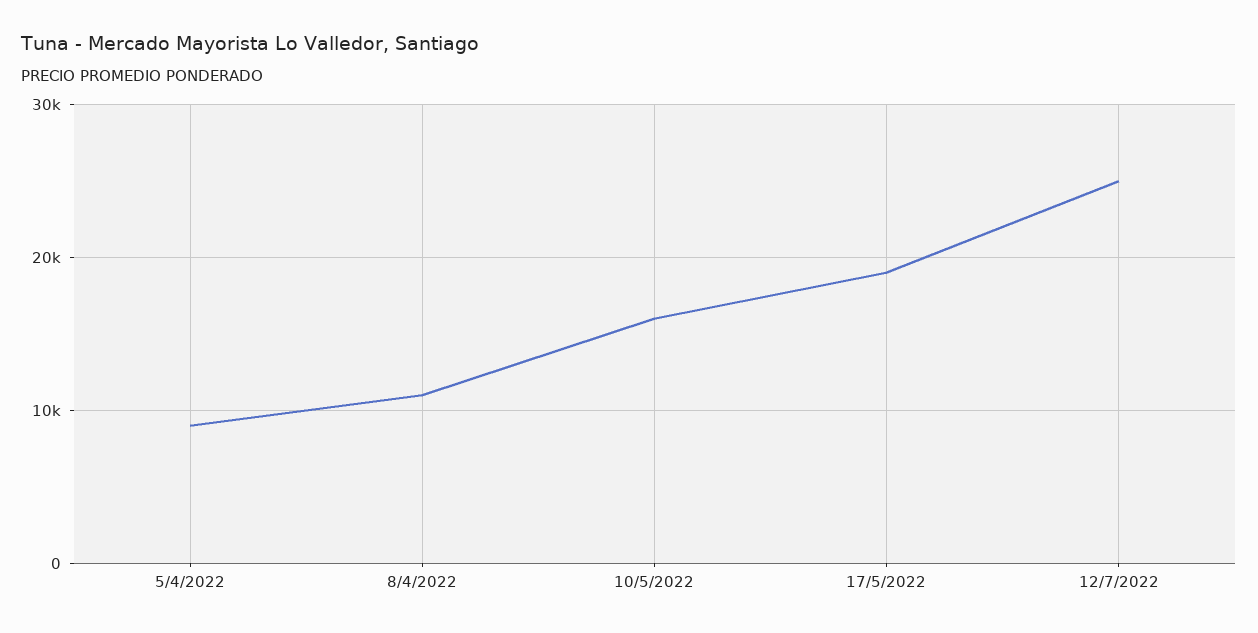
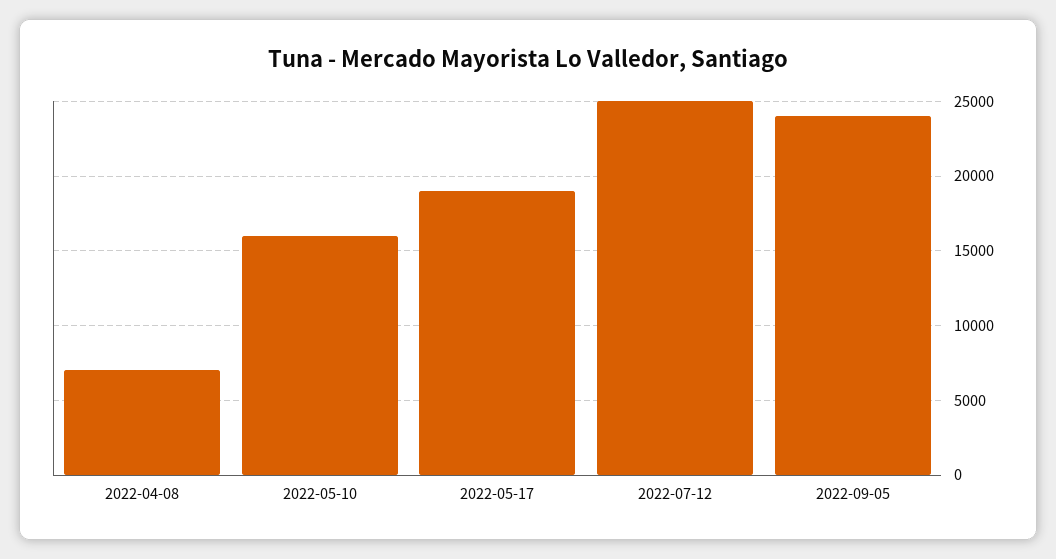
5/4/2022: 9000 -> none
8/4/2022: 11000 -> 7000
2022-09-05: none -> 24000

